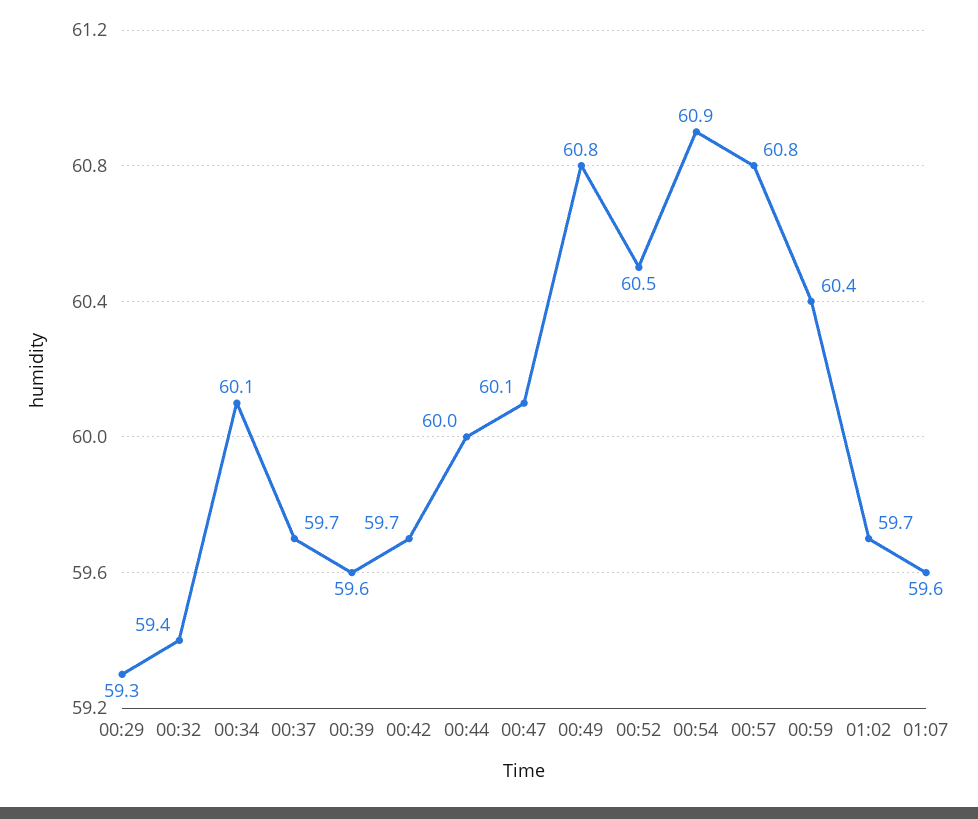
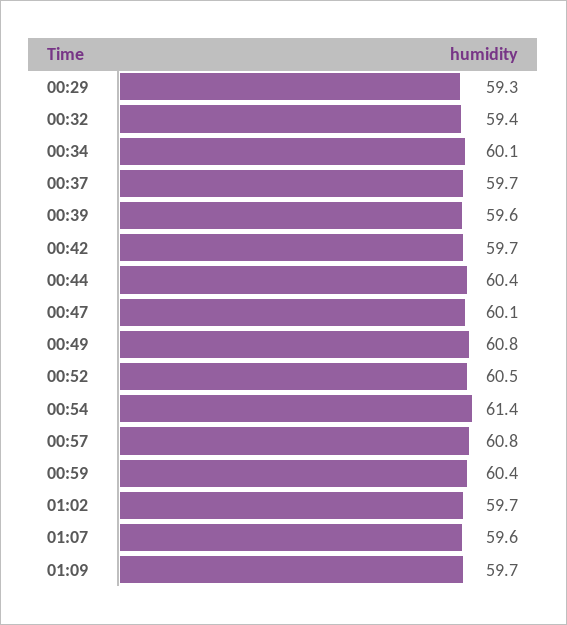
00:44: 60 -> 60.4
00:54: 60.9 -> 61.4
01:09: none -> 59.7

